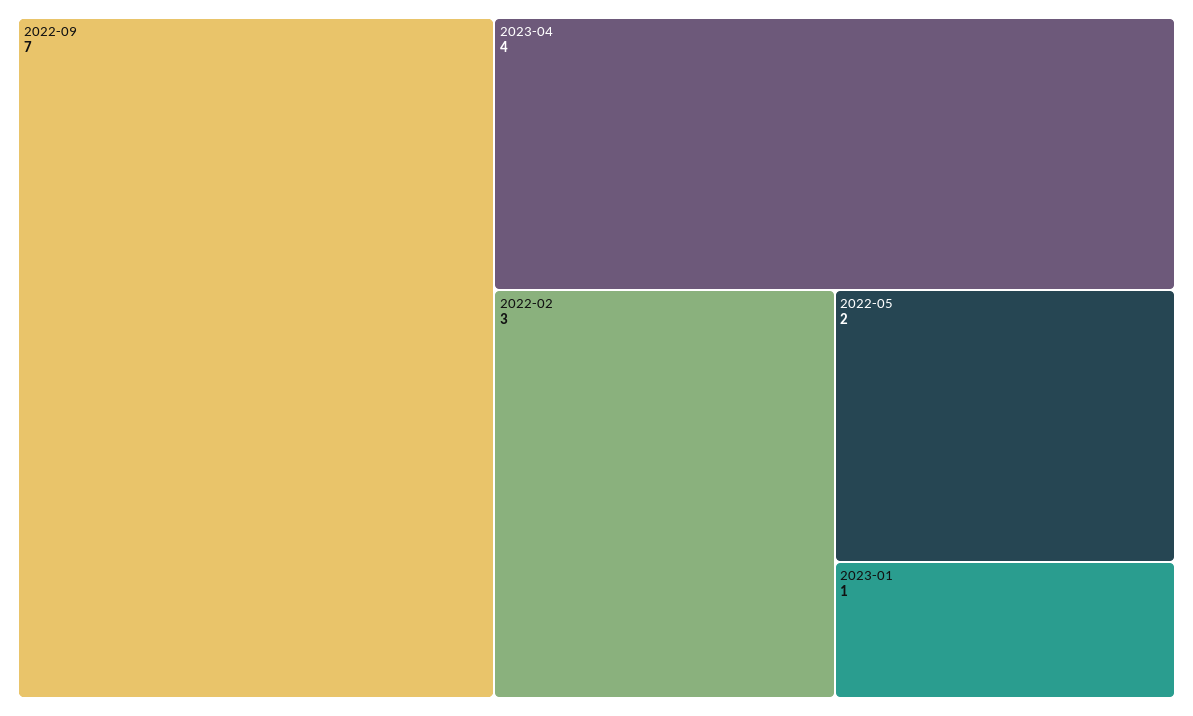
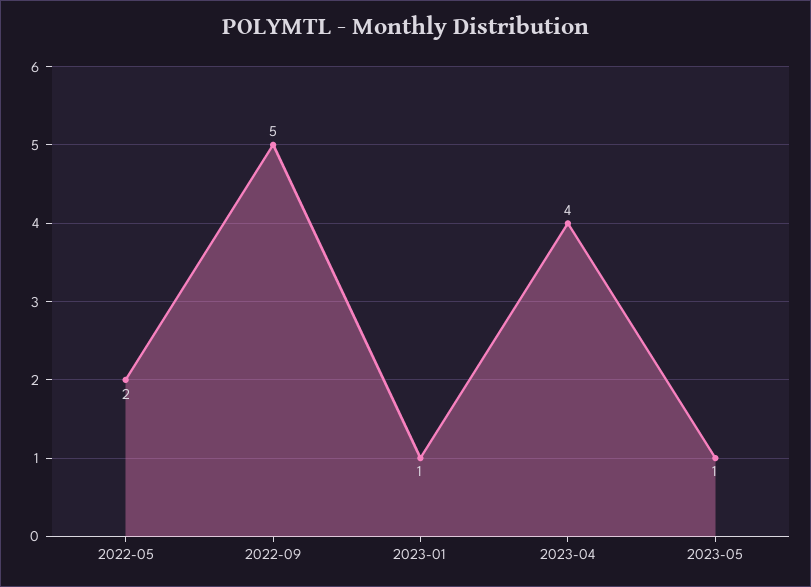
2022-09: 7 -> 5
2022-02: 3 -> none
2023-05: none -> 1

